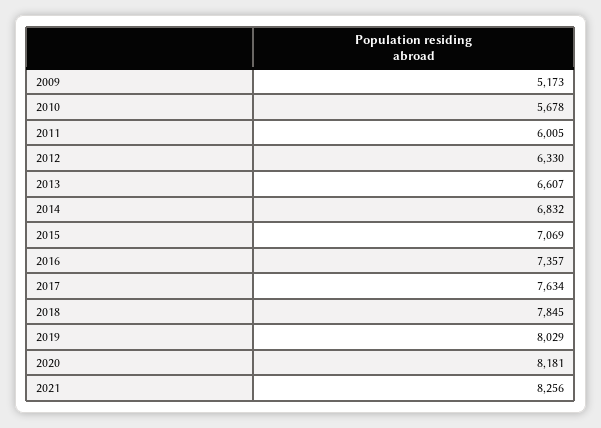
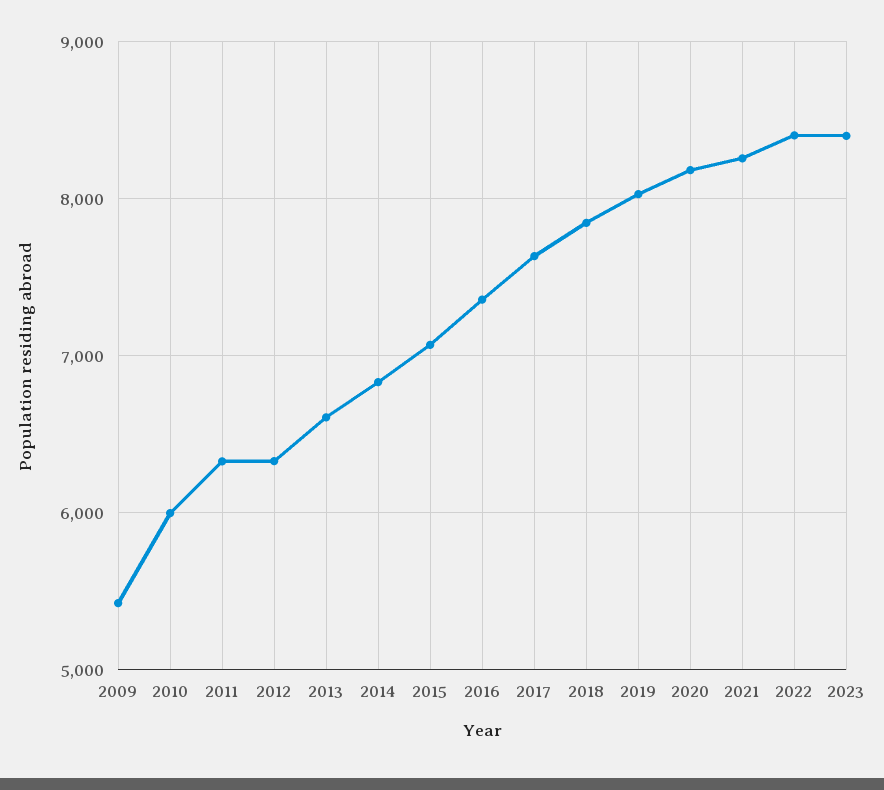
2009: 5173 -> 5400
2010: 5678 -> 6000
2011: 6005 -> 6300
2022: none -> 8400
2023: none -> 8400

